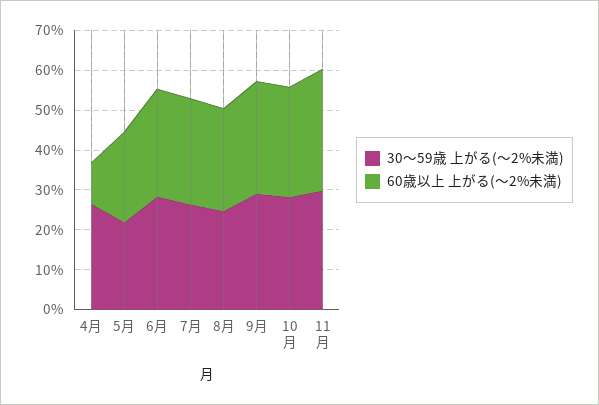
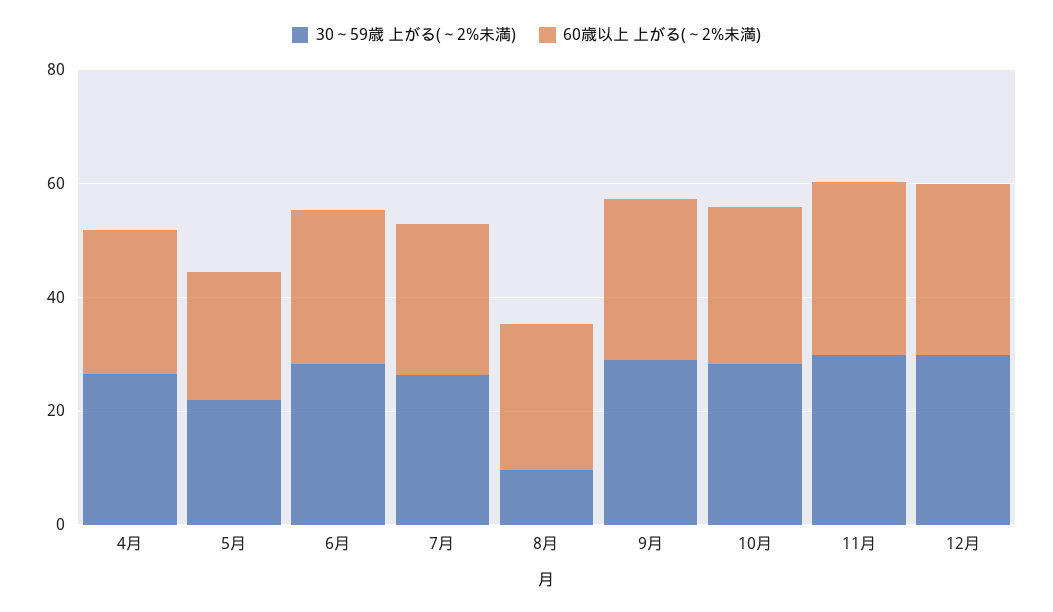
60歳以上 上がる(～2%未満), 4月: 10 -> 25
30～59歳 上がる(～2%未満), 8月: 25 -> 10
30～59歳 上がる(～2%未満), 12月: none -> 30
60歳以上 上がる(～2%未満), 12月: none -> 30

